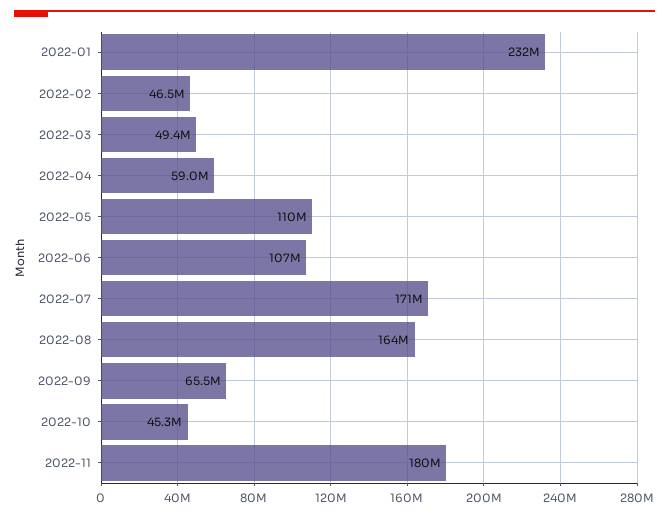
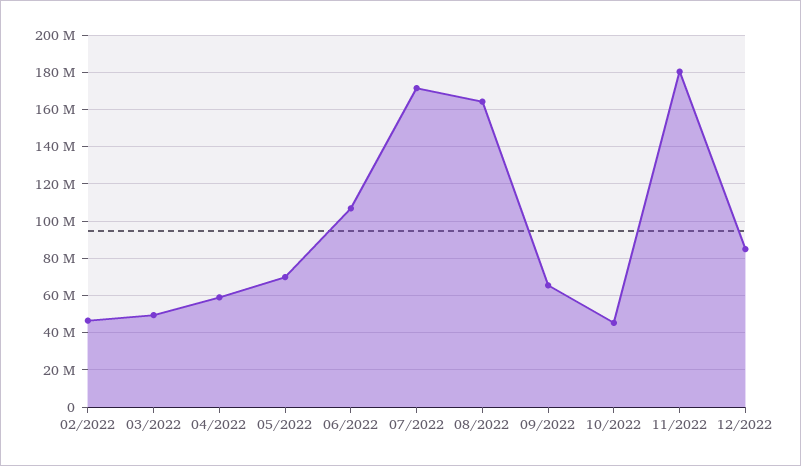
2022-01: 232000000 -> none
2022-05: 110000000 -> 70000000
12/2022: none -> 85000000

